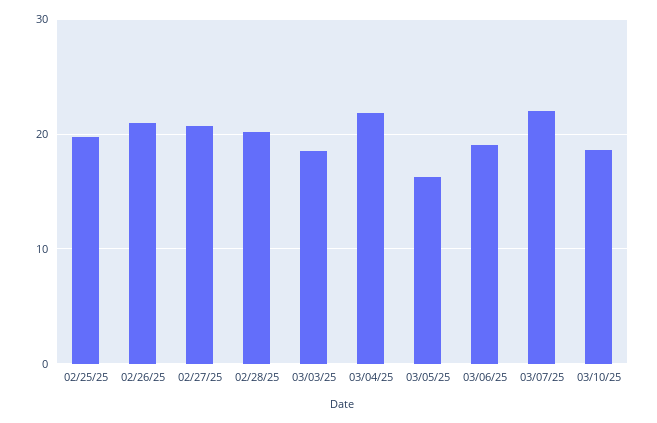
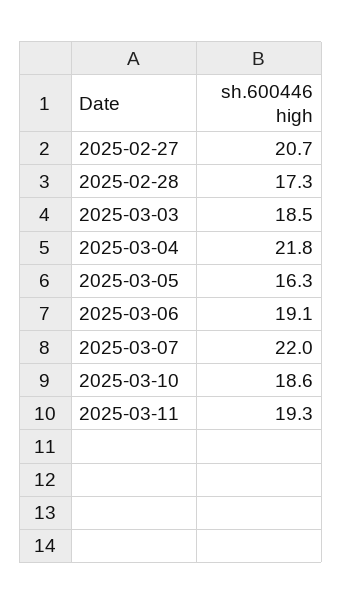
02/25/25: 20 -> none
02/26/25: 21 -> none
02/28/25: 20 -> 17.3
2025-03-11: none -> 19.3

